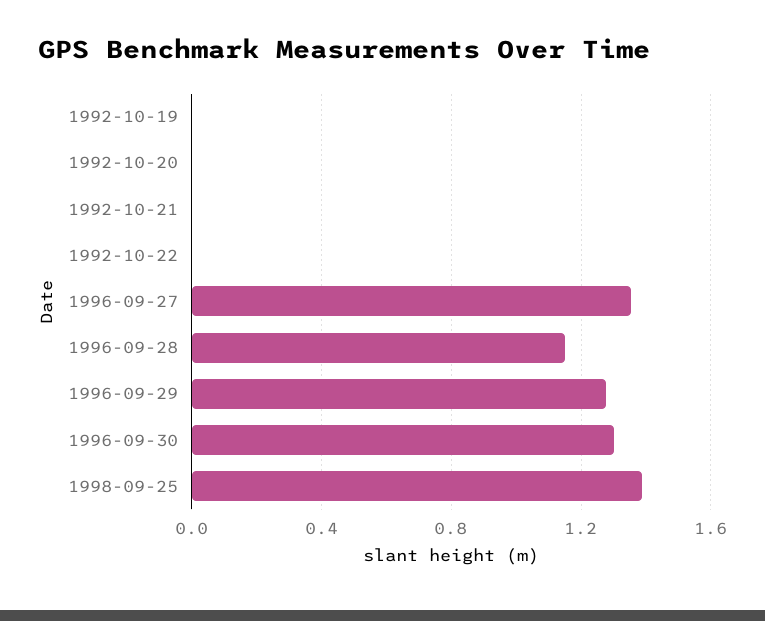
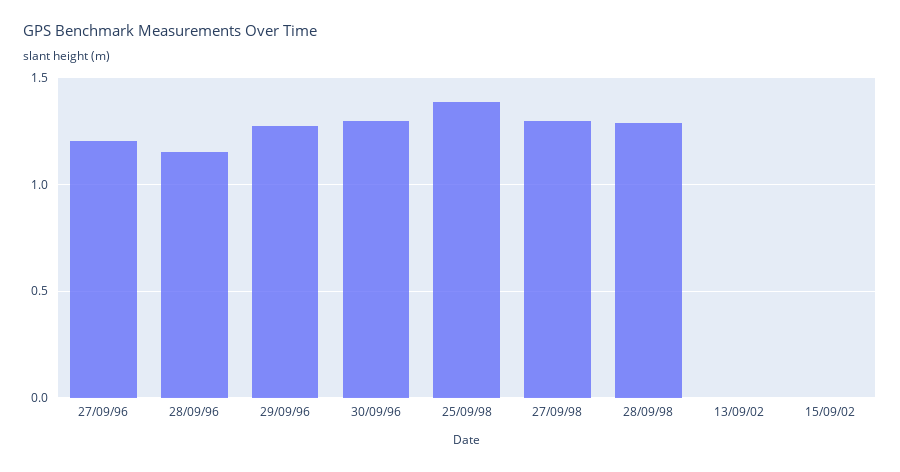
1992-10-19: 0 -> none
1992-10-20: 0 -> none
1992-10-21: 0 -> none
1992-10-22: 0 -> none
1996-09-27: 1.35 -> 1.2
27/09/98: none -> 1.3
28/09/98: none -> 1.3
13/09/02: none -> 0
15/09/02: none -> 0

